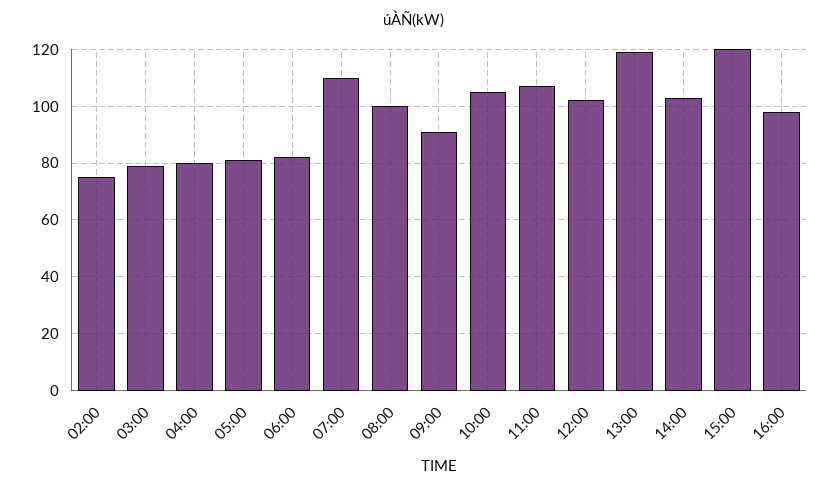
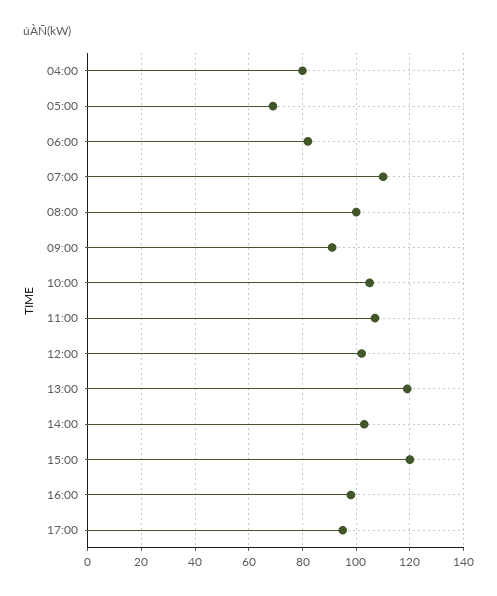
02:00: 75 -> none
03:00: 80 -> none
05:00: 80 -> 70
17:00: none -> 95

